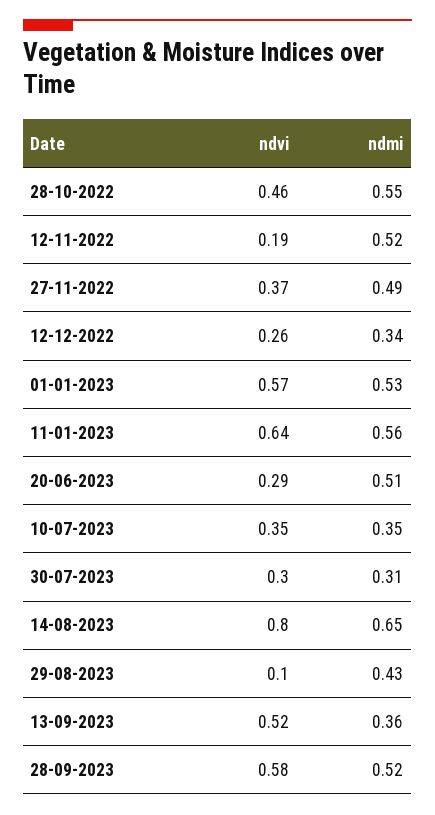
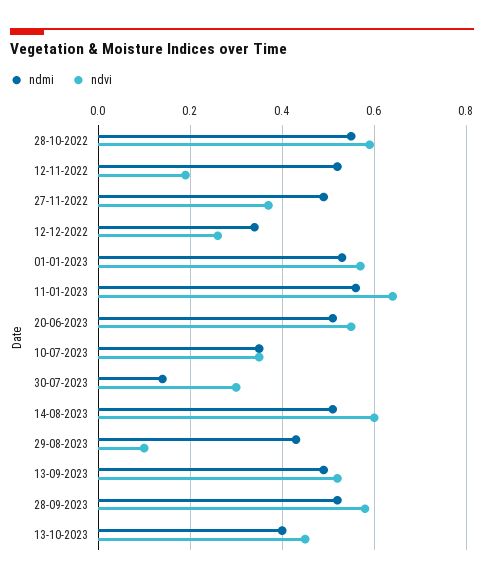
ndvi, 28-10-2022: 0.46 -> 0.6
ndvi, 20-06-2023: 0.29 -> 0.55
ndmi, 30-07-2023: 0.31 -> 0.15
ndvi, 14-08-2023: 0.8 -> 0.6
ndmi, 14-08-2023: 0.65 -> 0.5
ndmi, 13-09-2023: 0.36 -> 0.5
ndmi, 13-10-2023: none -> 0.4
ndvi, 13-10-2023: none -> 0.45

